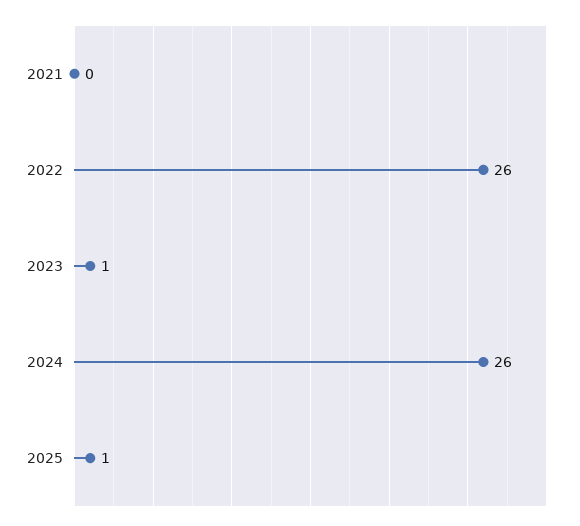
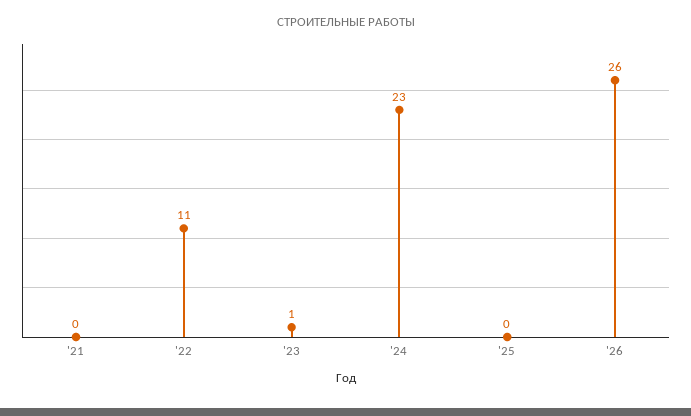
2022: 26 -> 11
2024: 26 -> 23
2025: 1 -> 0
'26: none -> 26

